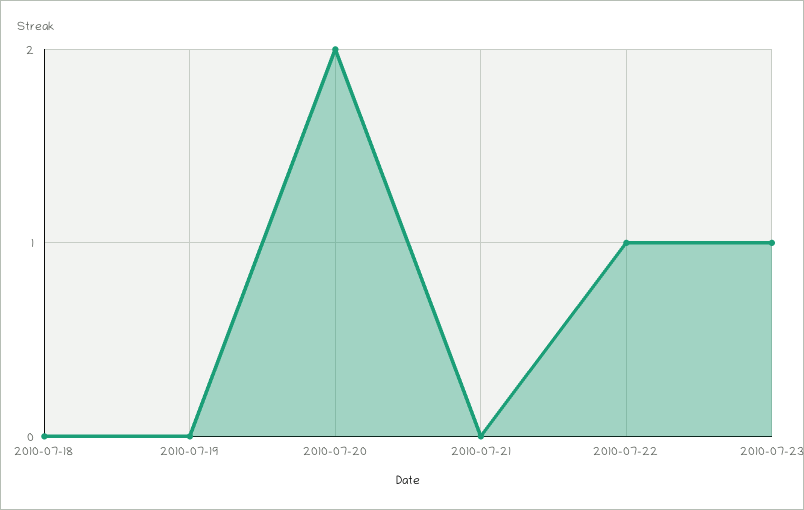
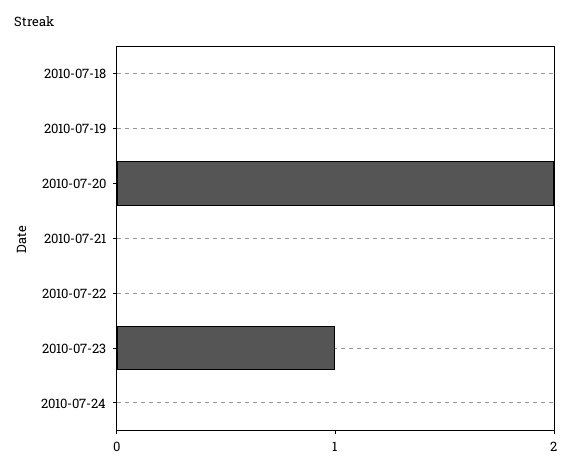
2010-07-22: 1 -> 0
2010-07-24: none -> 0

